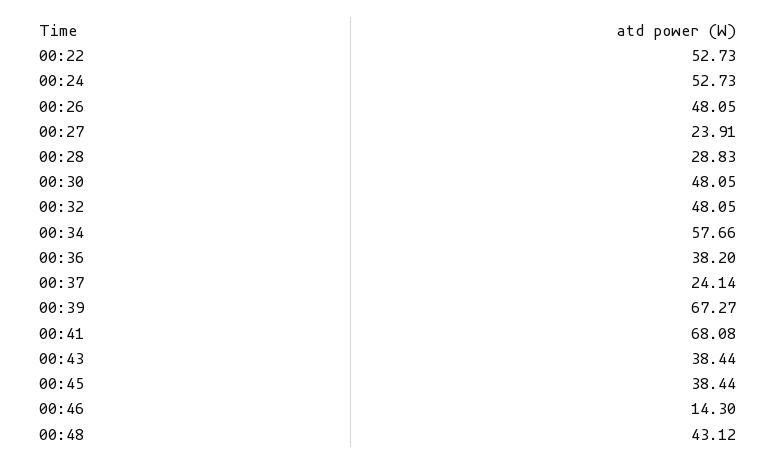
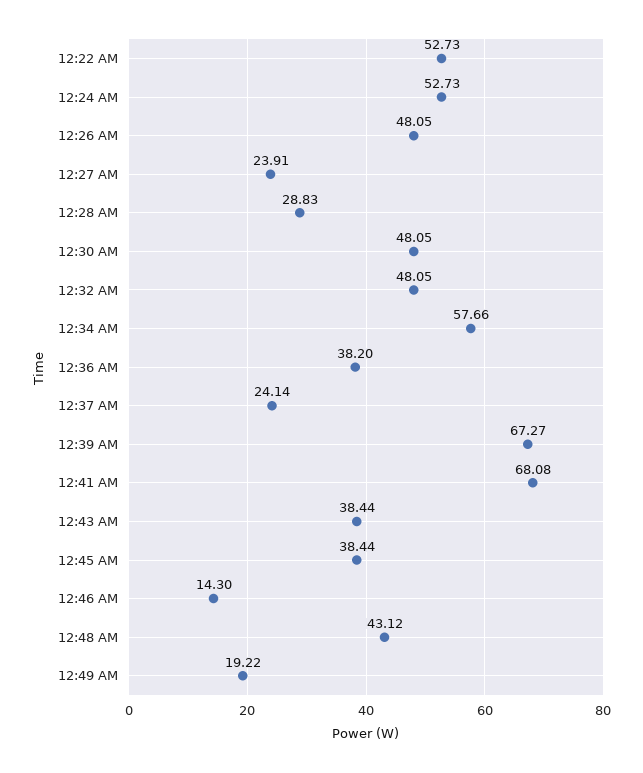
12:49 AM: none -> 19.22

